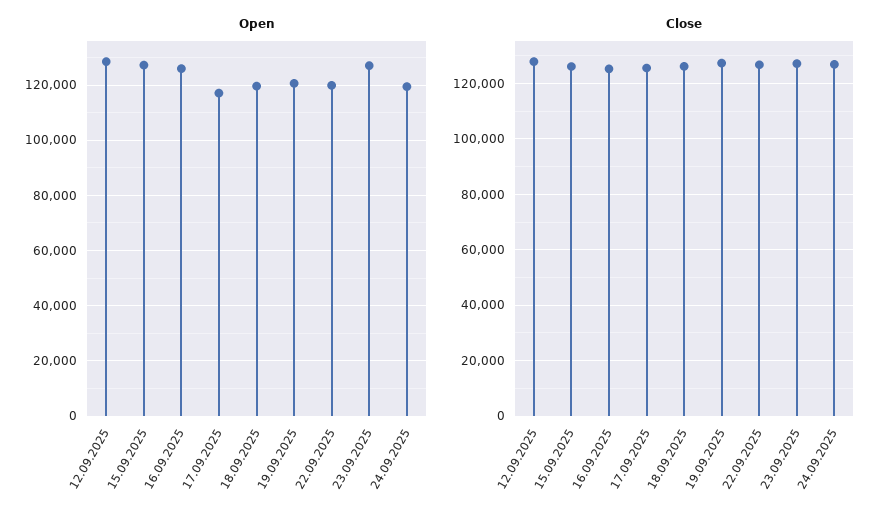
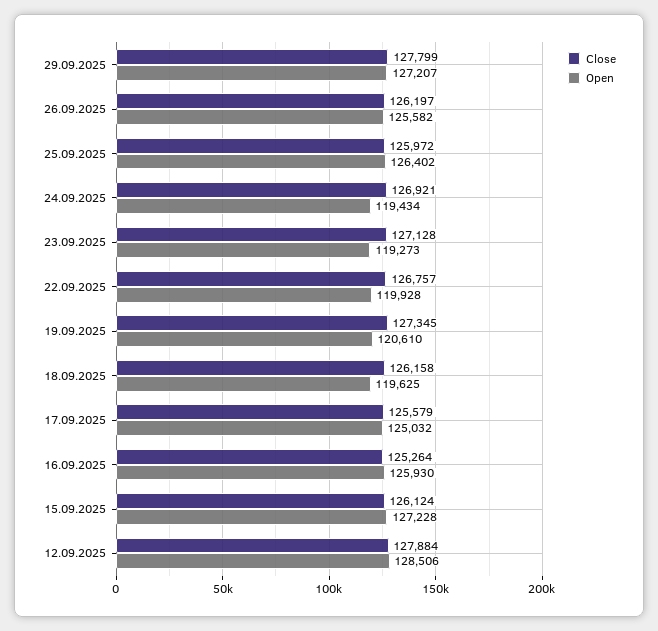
Open, 17.09.2025: 117500 -> 125032
Open, 23.09.2025: 127500 -> 119273
Close, 29.09.2025: none -> 127799
Open, 29.09.2025: none -> 127207
Close, 26.09.2025: none -> 126197
Open, 26.09.2025: none -> 125582
Close, 25.09.2025: none -> 125972
Open, 25.09.2025: none -> 126402

